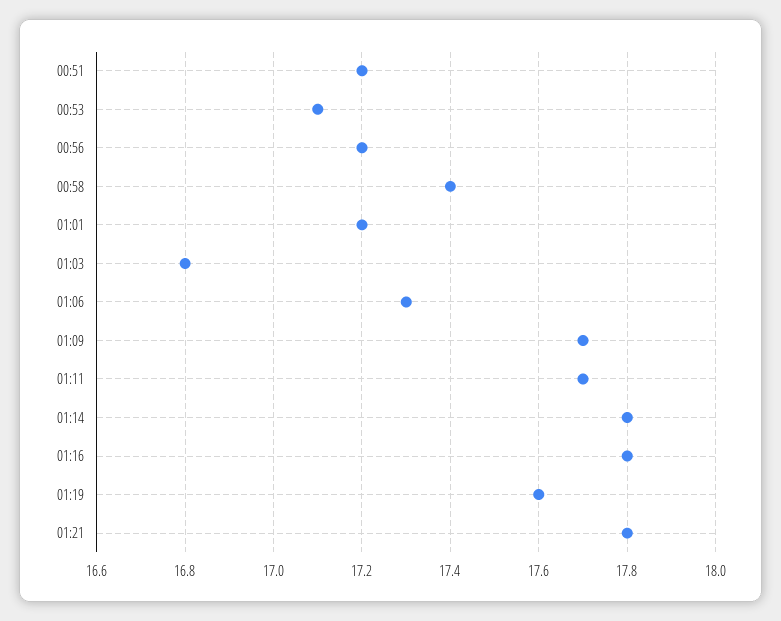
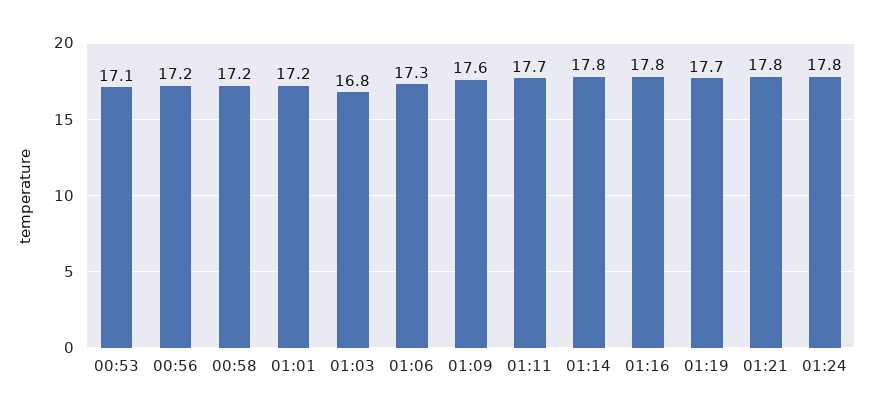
00:51: 17.2 -> none
00:58: 17.4 -> 17.2
01:09: 17.7 -> 17.6
01:19: 17.6 -> 17.7
01:24: none -> 17.8

